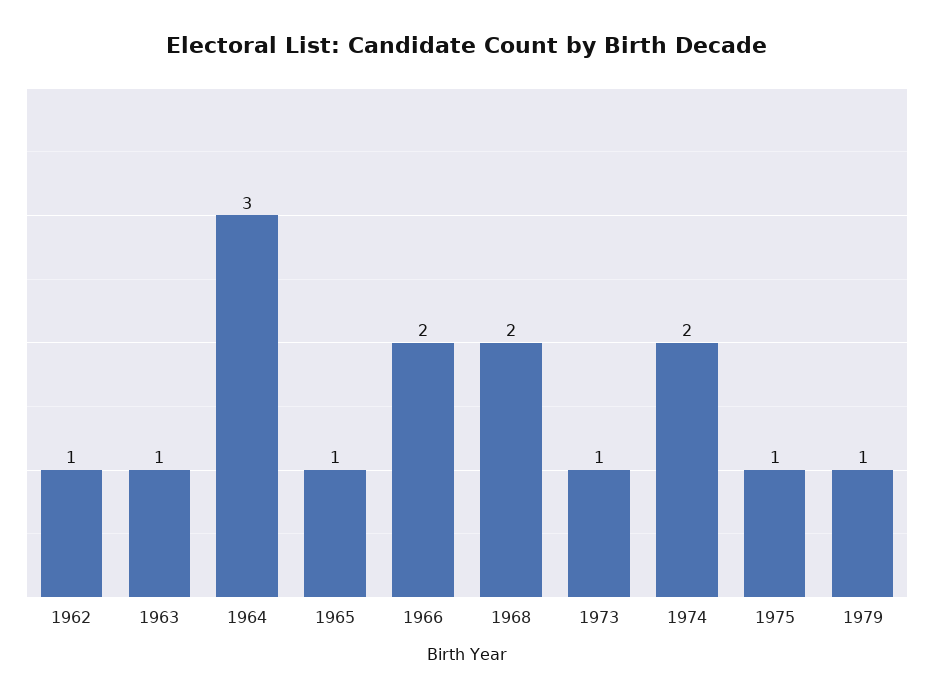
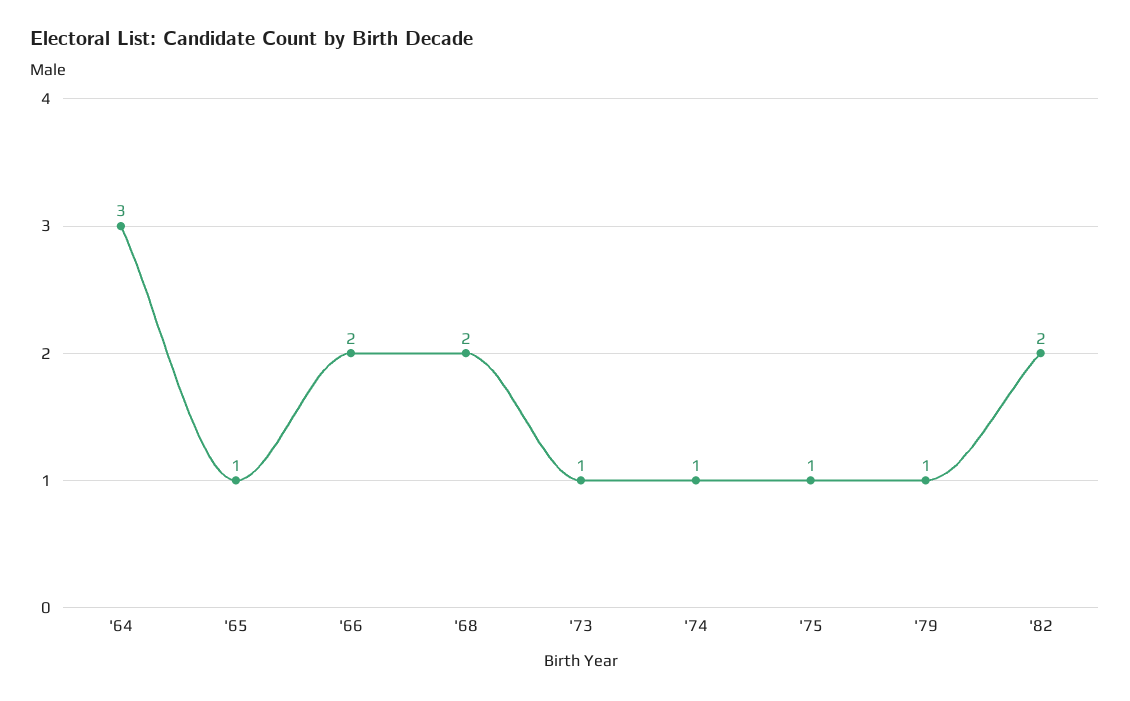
1962: 1 -> none
1963: 1 -> none
1974: 2 -> 1
'82: none -> 2

